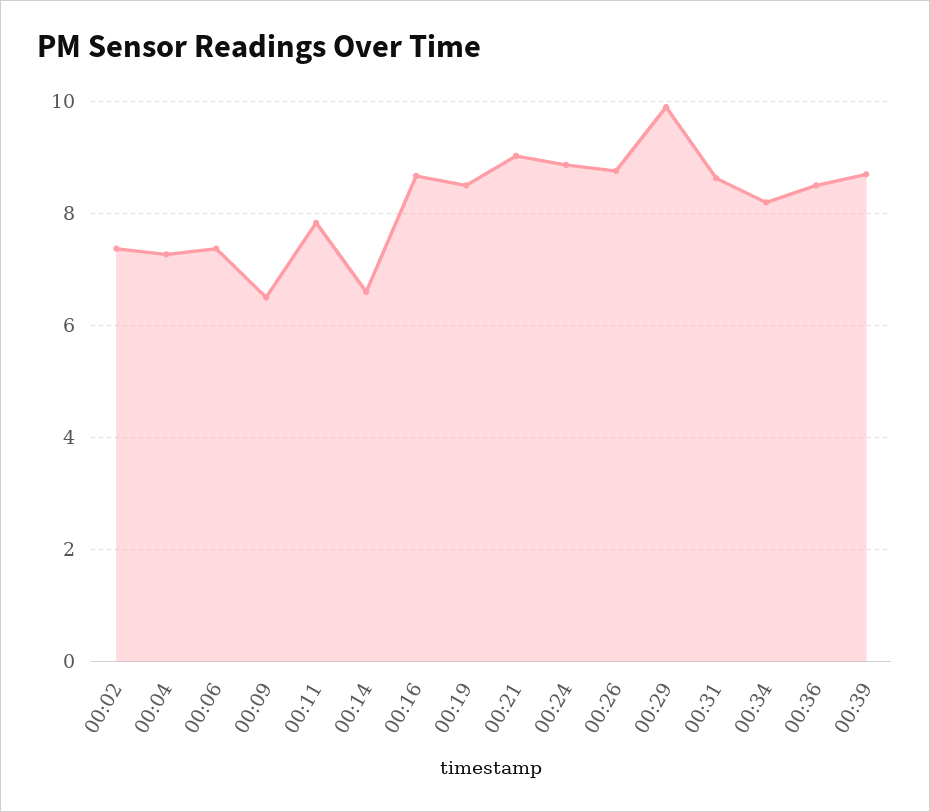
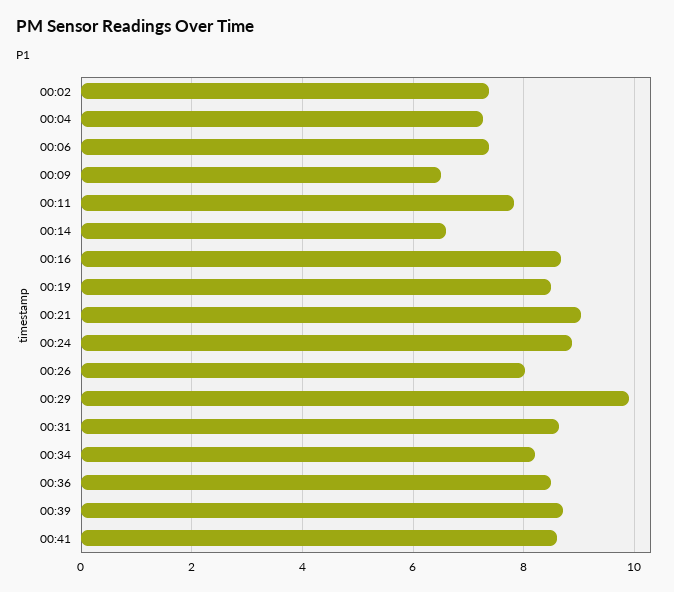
00:26: 8.8 -> 8
00:41: none -> 8.6

